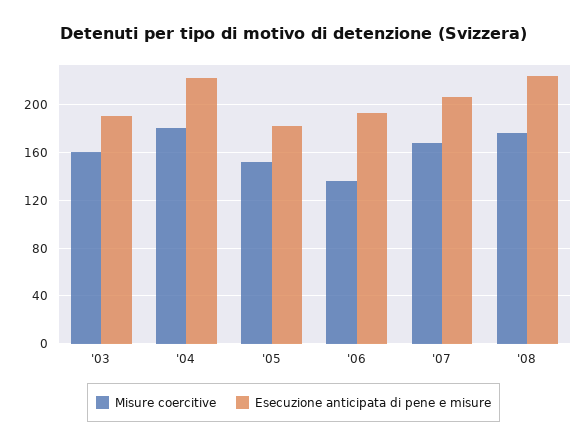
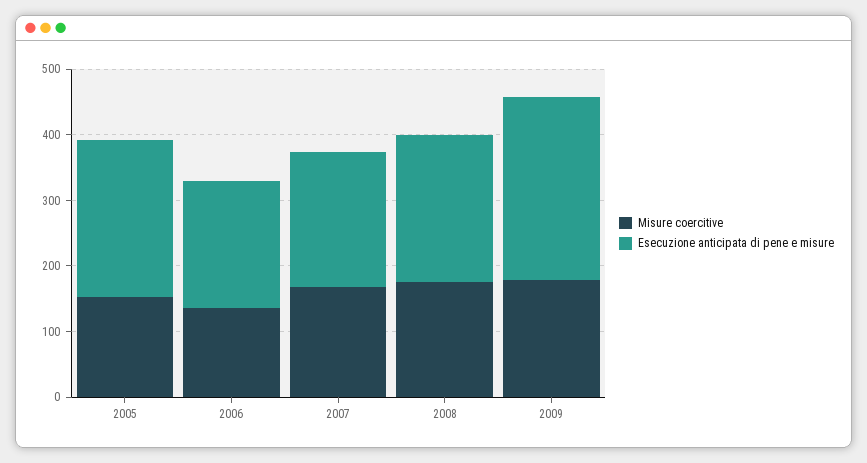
Misure coercitive, '03: 160 -> none
Esecuzione anticipata di pene e misure, '03: 190 -> none
Misure coercitive, '04: 180 -> none
Esecuzione anticipata di pene e misure, '04: 220 -> none
Esecuzione anticipata di pene e misure, '05: 180 -> 240
Misure coercitive, 2009: none -> 180
Esecuzione anticipata di pene e misure, 2009: none -> 280

